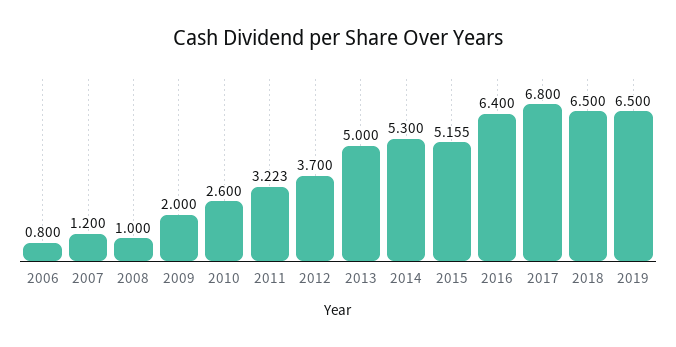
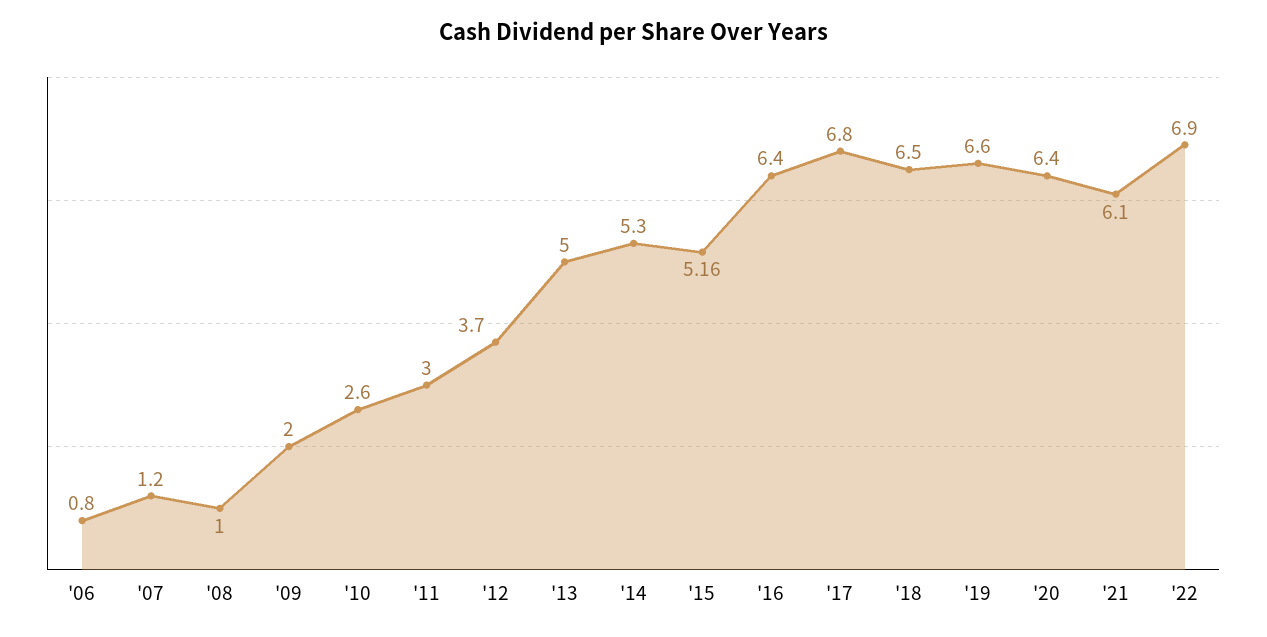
2011: 3.223 -> 3
2019: 6.5 -> 6.6
'20: none -> 6.4
'21: none -> 6.1
'22: none -> 6.9

